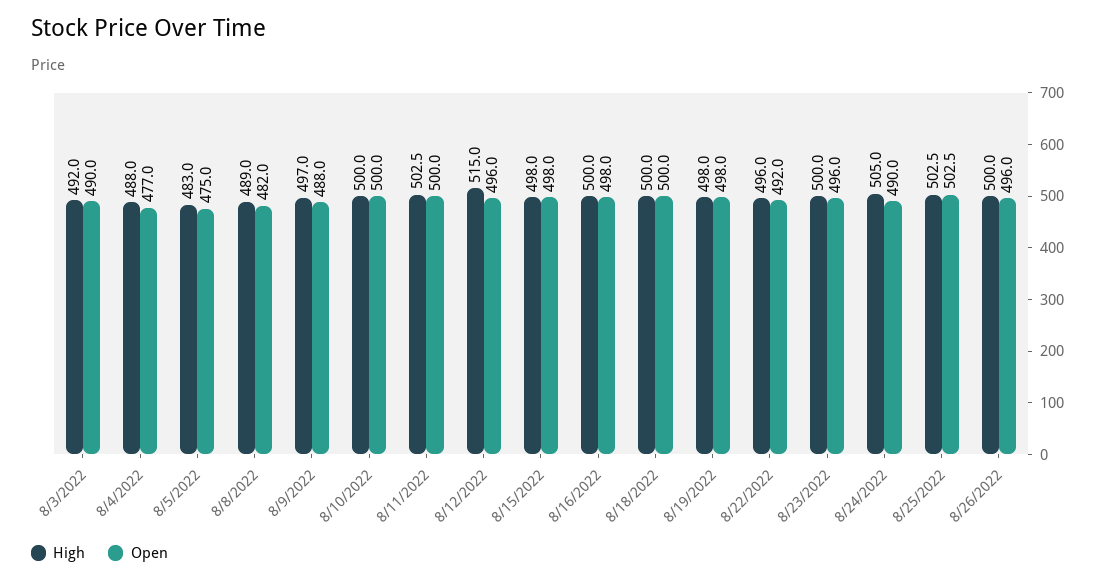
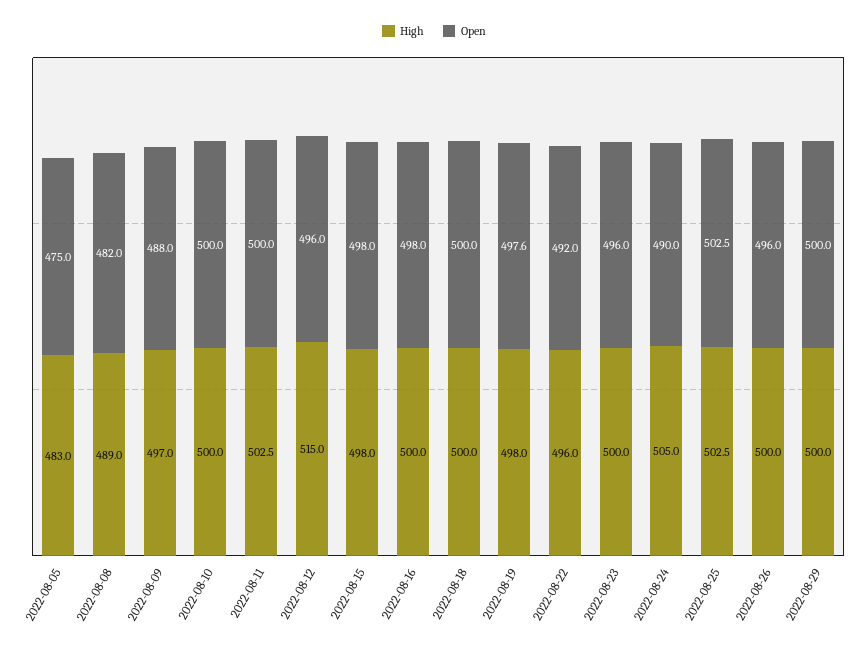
High, 8/3/2022: 492 -> none
Open, 8/3/2022: 490 -> none
High, 8/4/2022: 488 -> none
Open, 8/4/2022: 477 -> none
Open, 8/19/2022: 498 -> 497.6
High, 2022-08-29: none -> 500
Open, 2022-08-29: none -> 500

